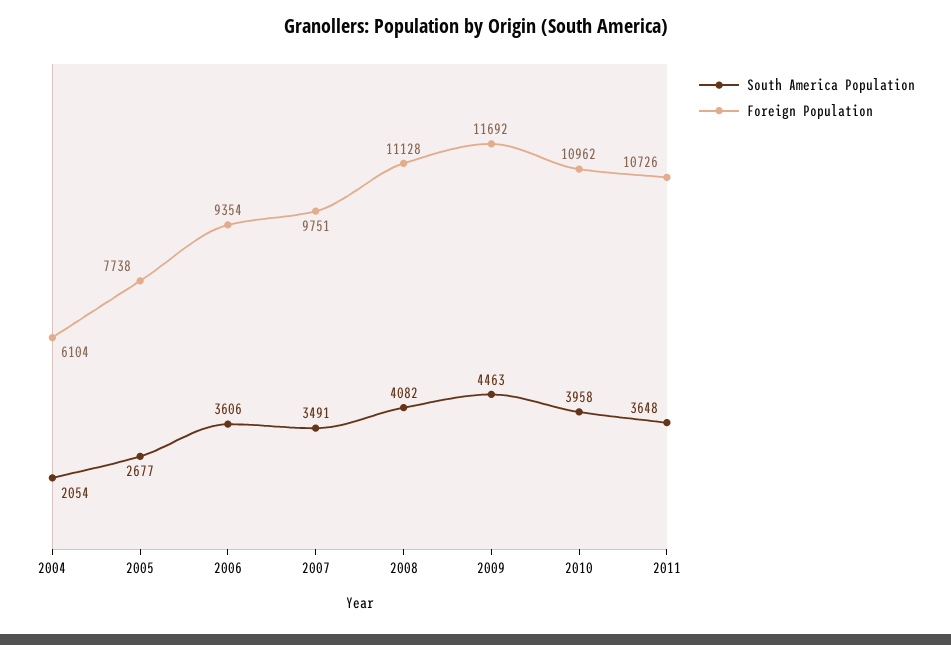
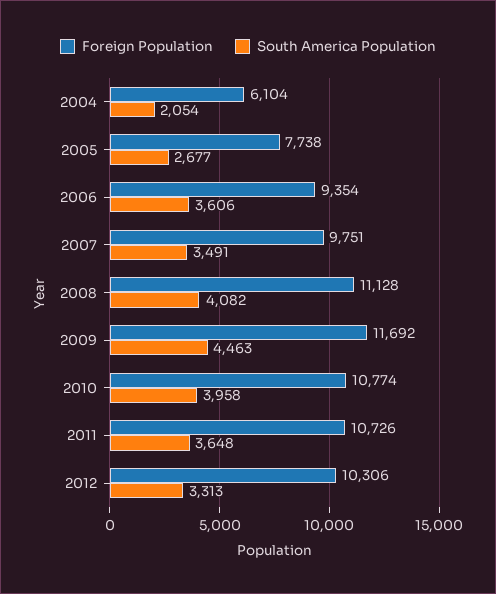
Foreign Population, 2010: 10962 -> 10774
Foreign Population, 2012: none -> 10306
South America Population, 2012: none -> 3313

